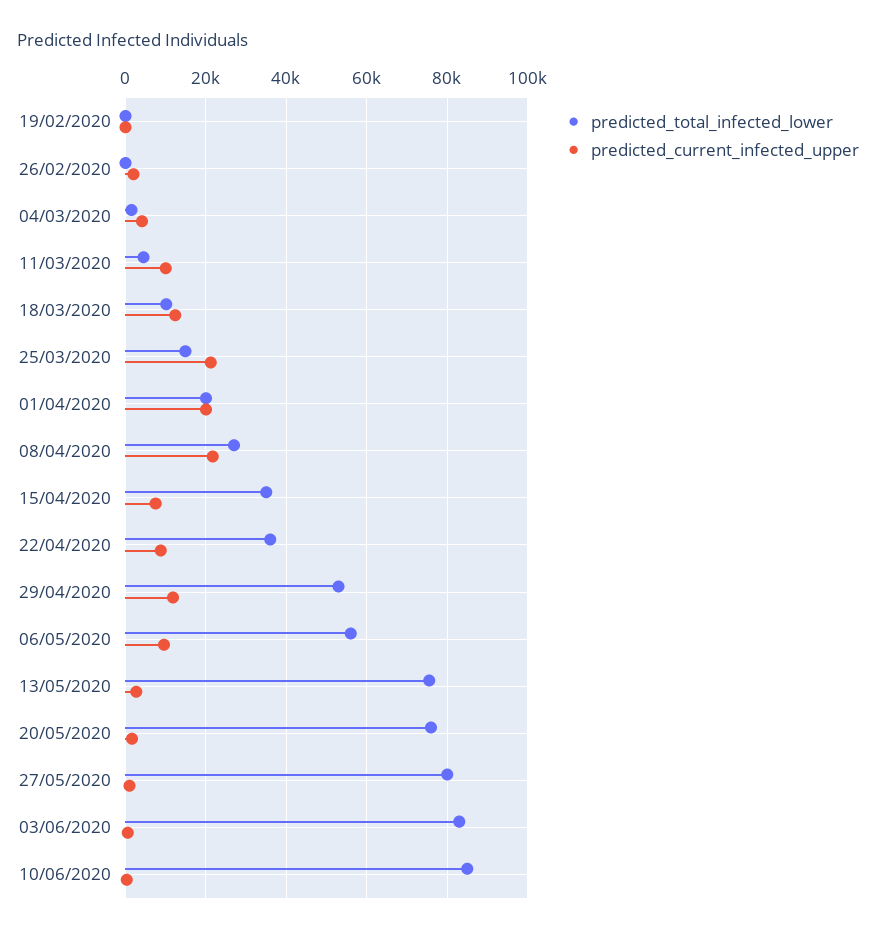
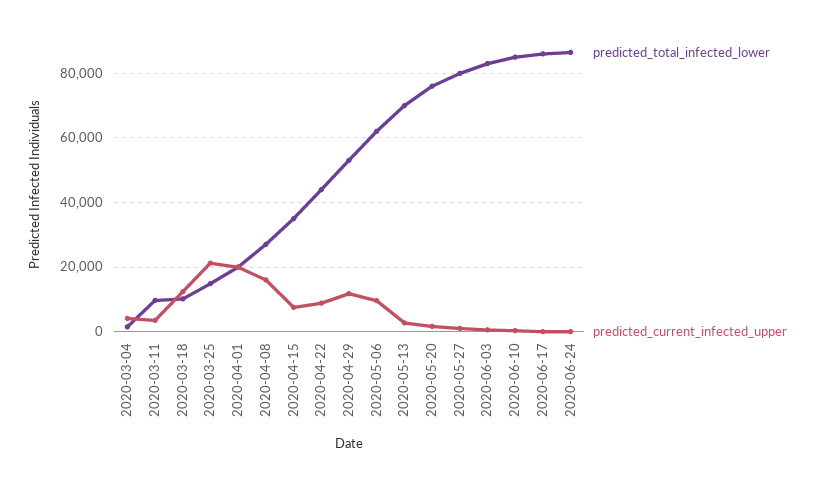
predicted_total_infected_lower, 19/02/2020: 0 -> none
predicted_current_infected_upper, 19/02/2020: 0 -> none
predicted_total_infected_lower, 26/02/2020: 0 -> none
predicted_current_infected_upper, 26/02/2020: 2000 -> none
predicted_total_infected_lower, 11/03/2020: 4000 -> 10000
predicted_current_infected_upper, 11/03/2020: 10000 -> 4000
predicted_current_infected_upper, 08/04/2020: 22000 -> 16000
predicted_total_infected_lower, 22/04/2020: 36000 -> 44000
predicted_total_infected_lower, 06/05/2020: 56000 -> 62000
predicted_total_infected_lower, 13/05/2020: 76000 -> 70000
predicted_total_infected_lower, 2020-06-17: none -> 86000
predicted_current_infected_upper, 2020-06-17: none -> 0
predicted_total_infected_lower, 2020-06-24: none -> 86000
predicted_current_infected_upper, 2020-06-24: none -> 0

